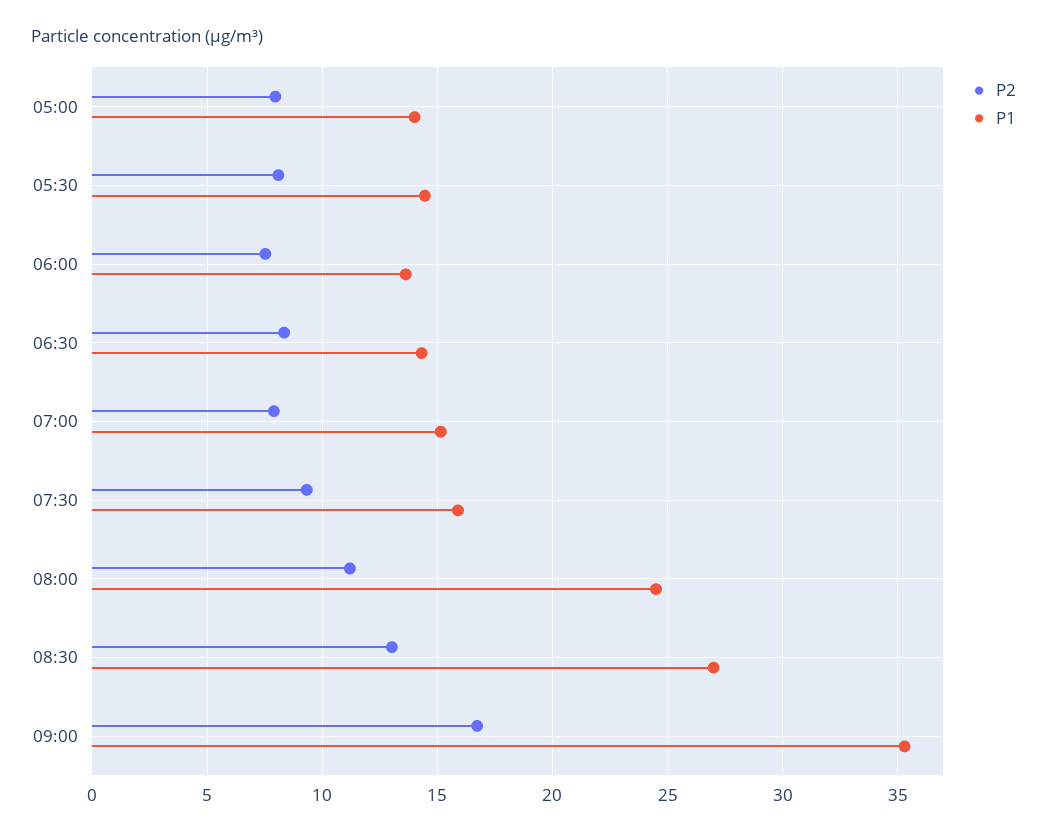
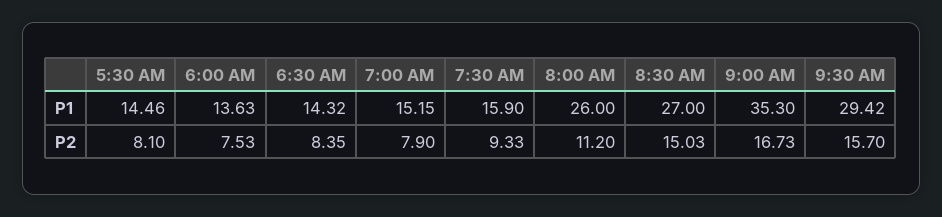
P2, 05:00: 8 -> none
P1, 05:00: 14 -> none
P1, 08:00: 24.5 -> 26
P2, 08:30: 13 -> 15.03
P1, 9:30 AM: none -> 29.42
P2, 9:30 AM: none -> 15.7

